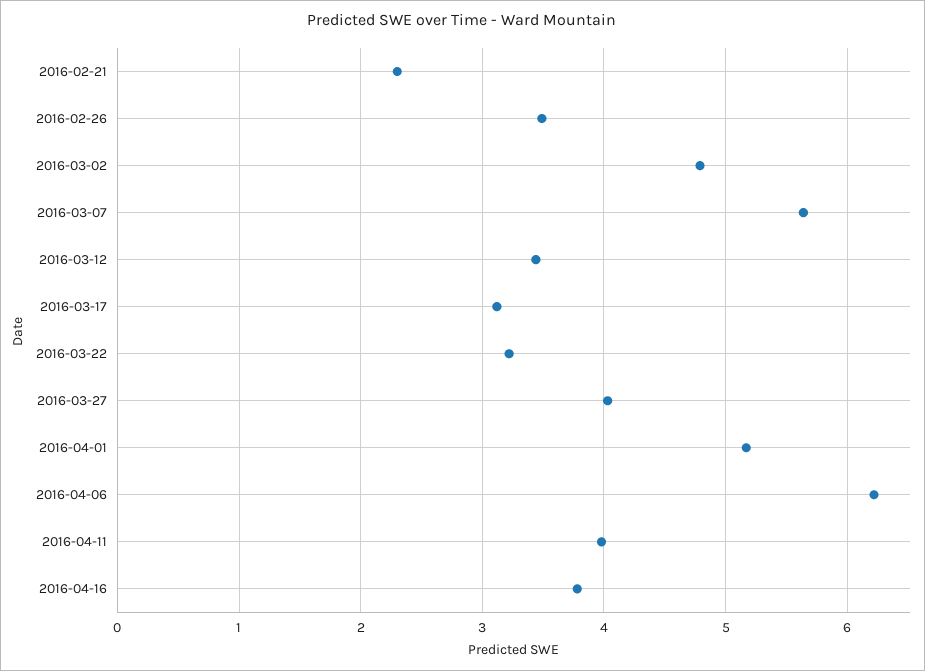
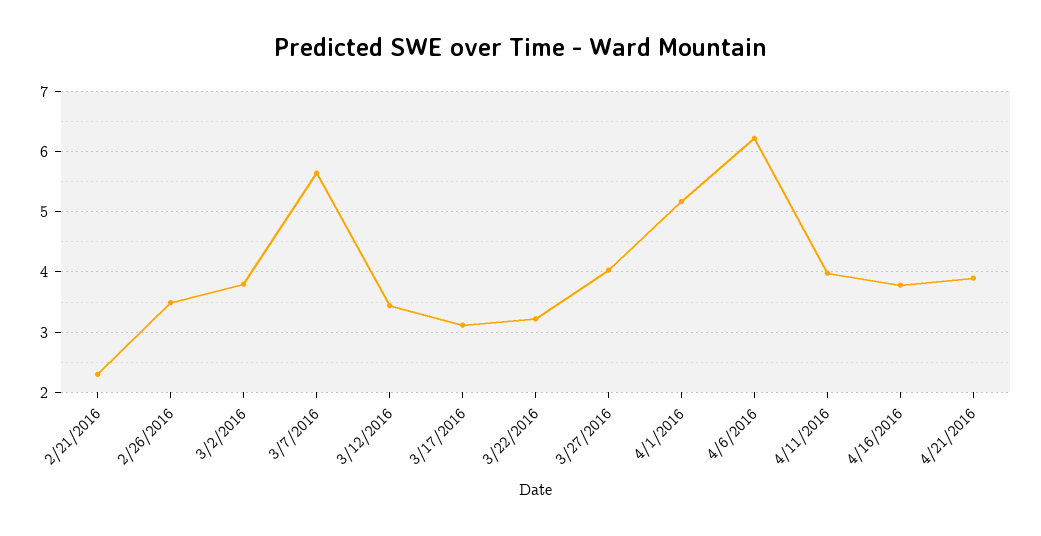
2016-03-02: 4.8 -> 3.8
4/21/2016: none -> 3.9

